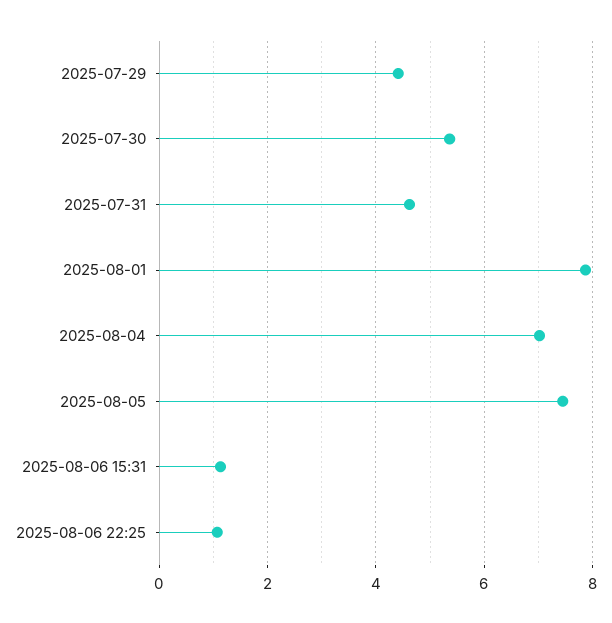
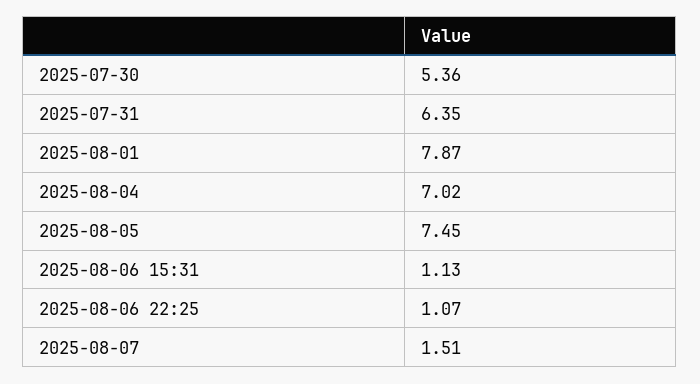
2025-07-29: 4.4 -> none
2025-07-31: 4.6 -> 6.35
2025-08-07: none -> 1.51

